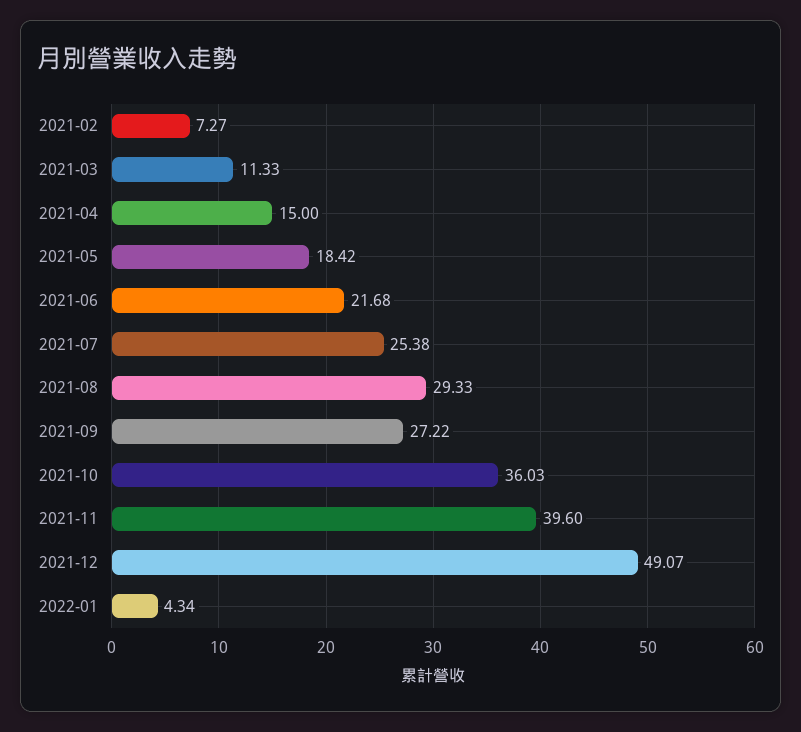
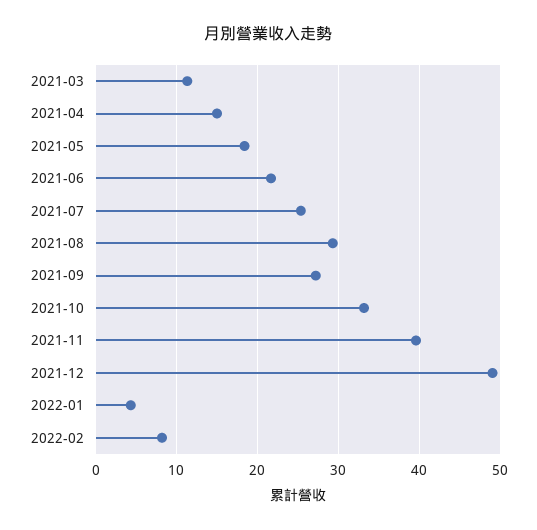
2021-02: 7.27 -> none
2021-10: 36.03 -> 33
2022-02: none -> 8

